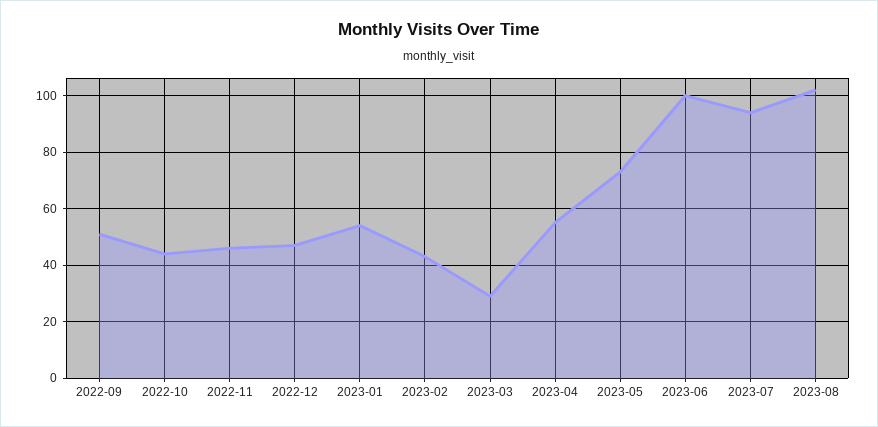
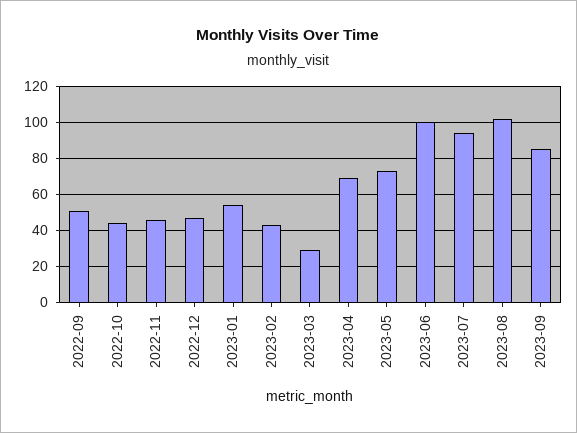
2023-04: 55 -> 70
2023-09: none -> 85

